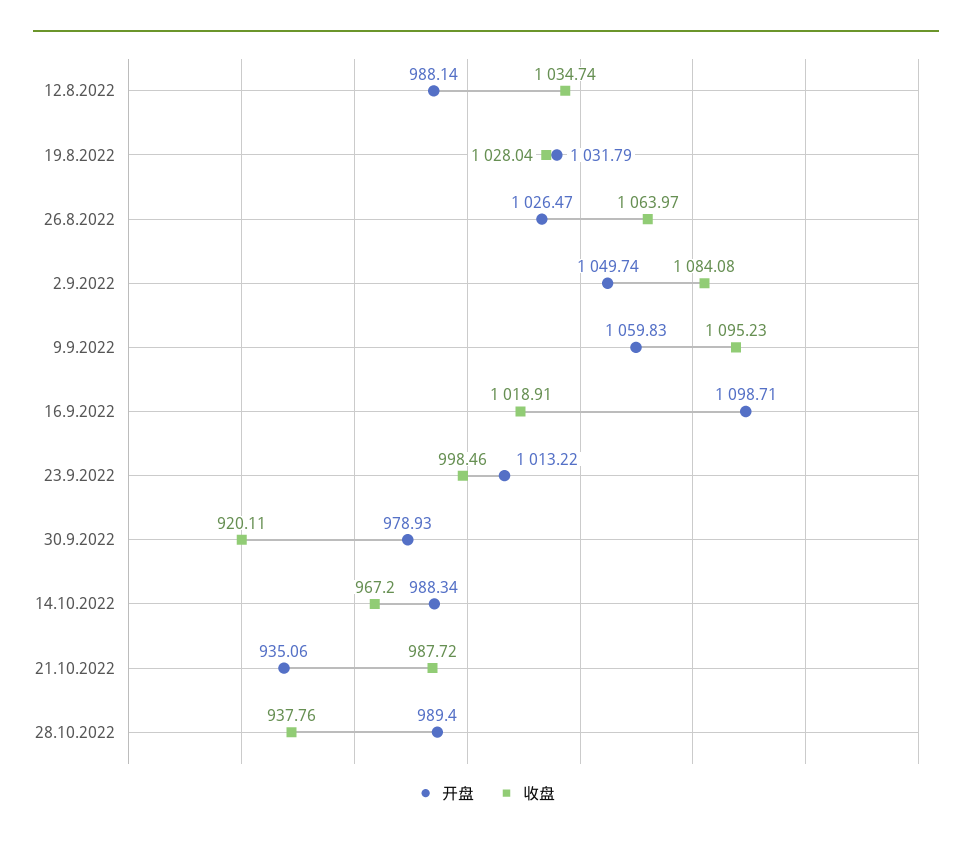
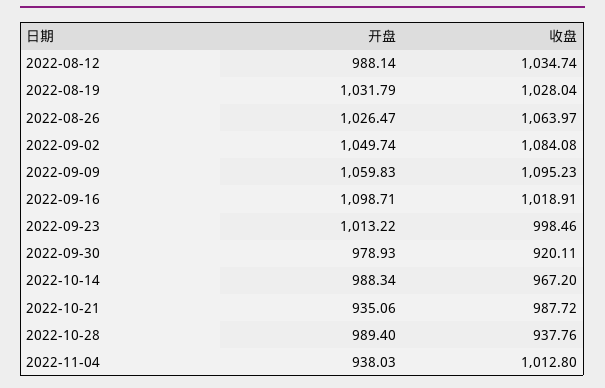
开盘, 2022-11-04: none -> 938.03
收盘, 2022-11-04: none -> 1012.8

